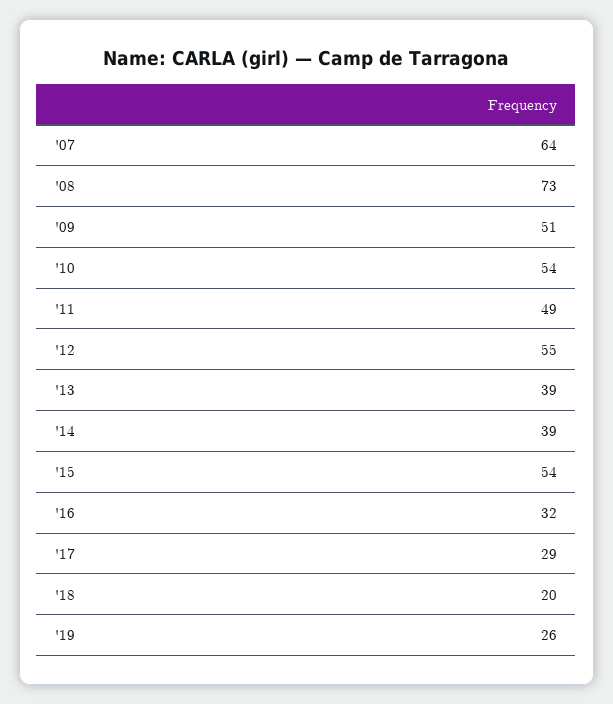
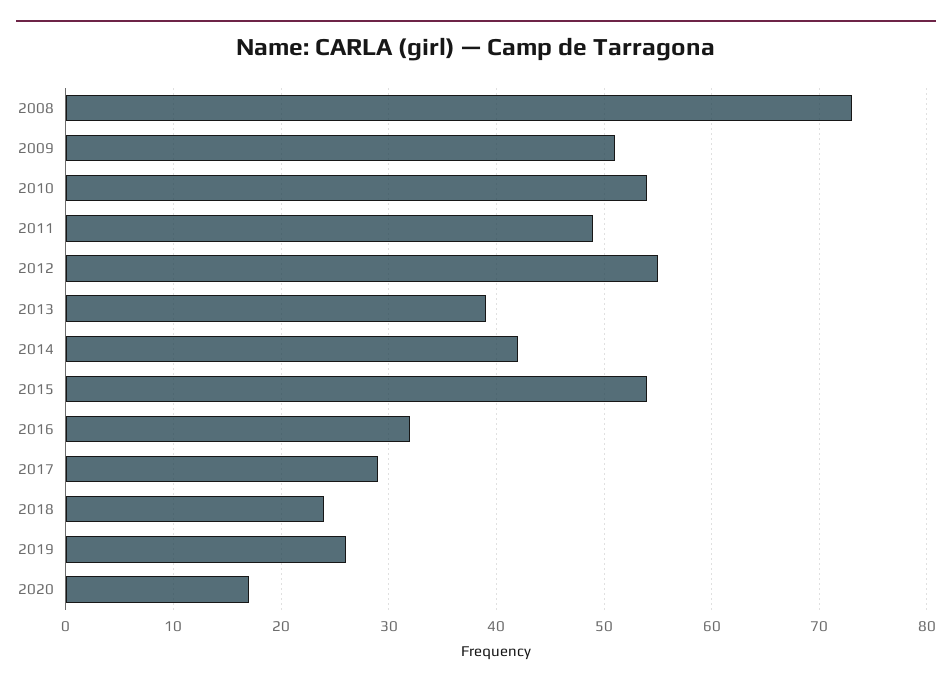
'07: 64 -> none
'14: 39 -> 42
'18: 20 -> 24
2020: none -> 17

